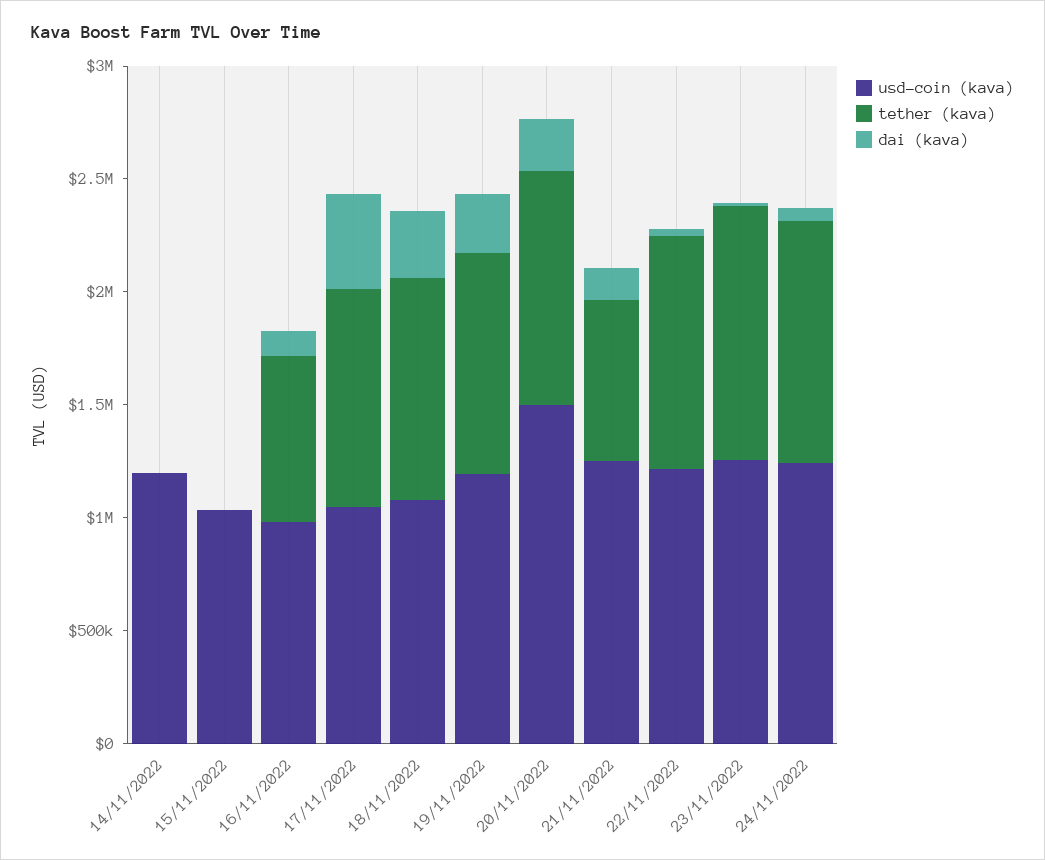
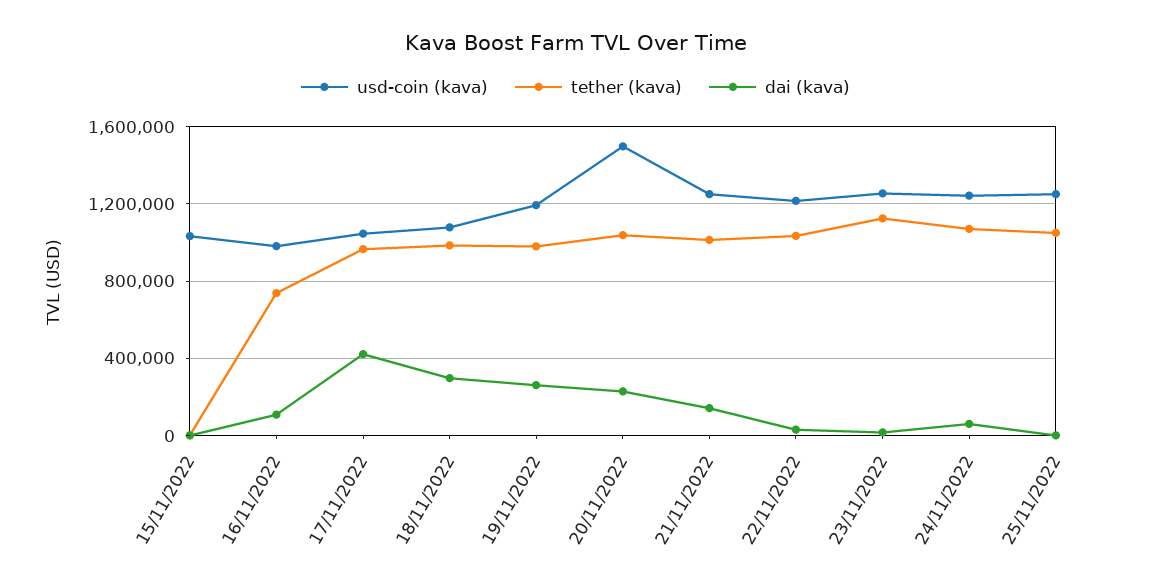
usd-coin (kava), 14/11/2022: 1200000 -> none
tether (kava), 14/11/2022: 0 -> none
dai (kava), 14/11/2022: 0 -> none
tether (kava), 21/11/2022: 700000 -> 1000000
usd-coin (kava), 25/11/2022: none -> 1250000
tether (kava), 25/11/2022: none -> 1050000
dai (kava), 25/11/2022: none -> 0

